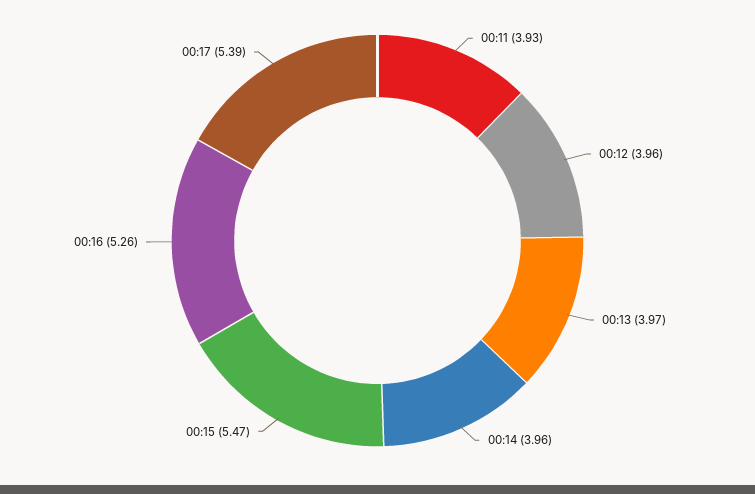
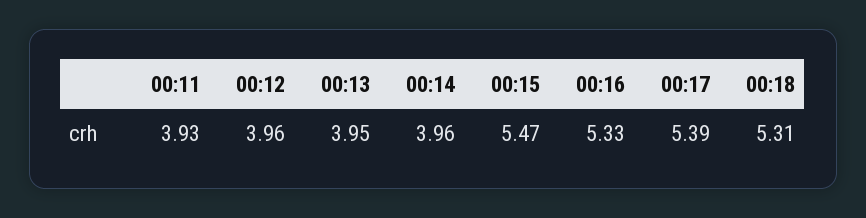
00:13: 3.97 -> 3.95
00:16: 5.26 -> 5.33
00:18: none -> 5.31

